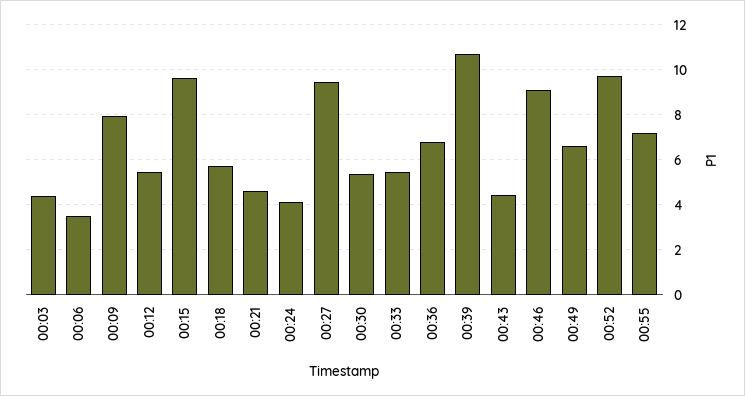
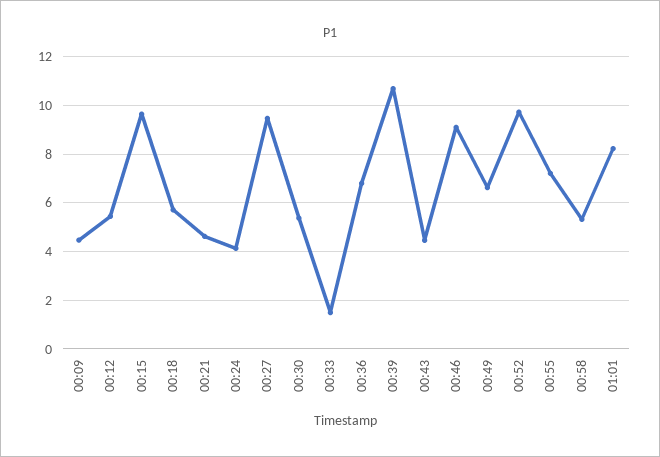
00:03: 4.5 -> none
00:06: 3.5 -> none
00:09: 8 -> 4.5
00:33: 5.5 -> 1.5
00:58: none -> 5.25
01:01: none -> 8.25

